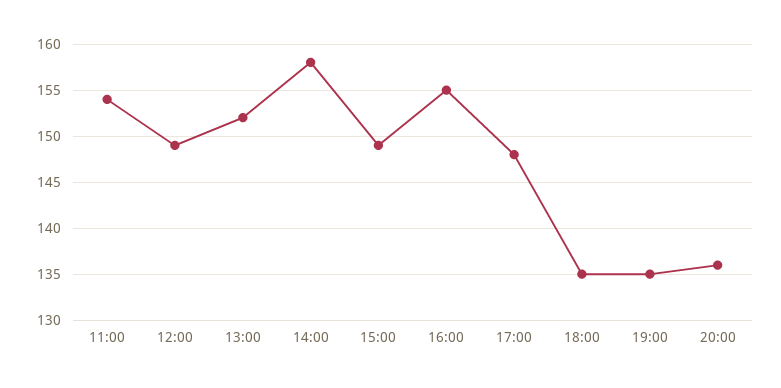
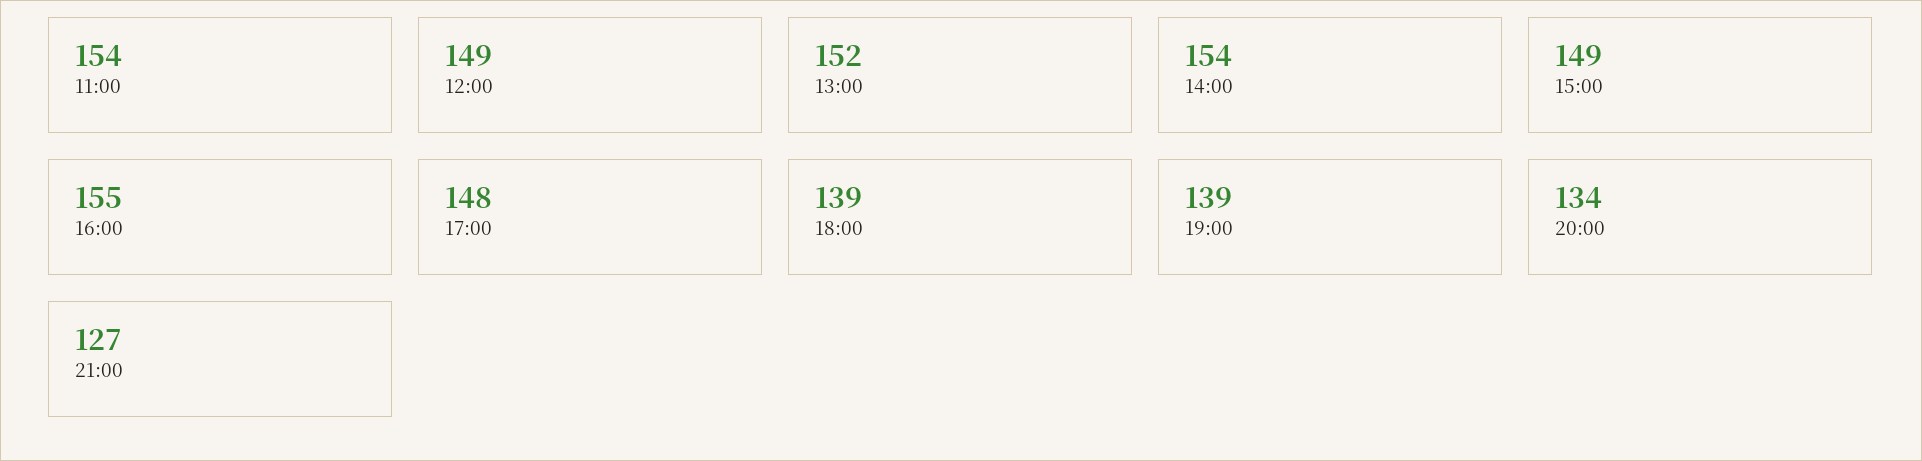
14:00: 158 -> 154
18:00: 135 -> 139
19:00: 135 -> 139
20:00: 136 -> 134
21:00: none -> 127

